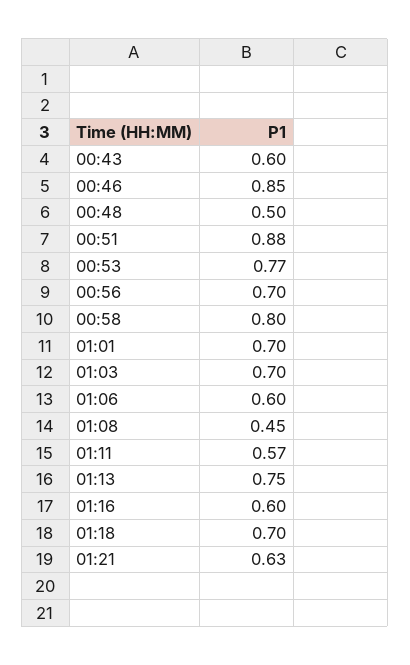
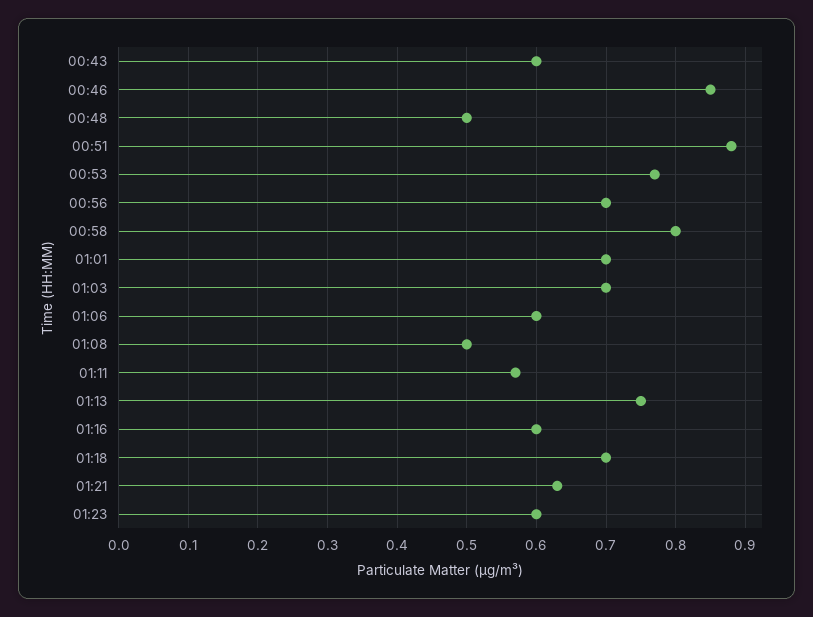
01:08: 0.45 -> 0.5
01:23: none -> 0.6

